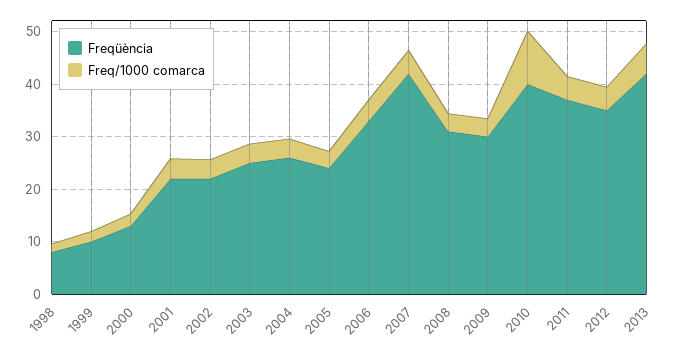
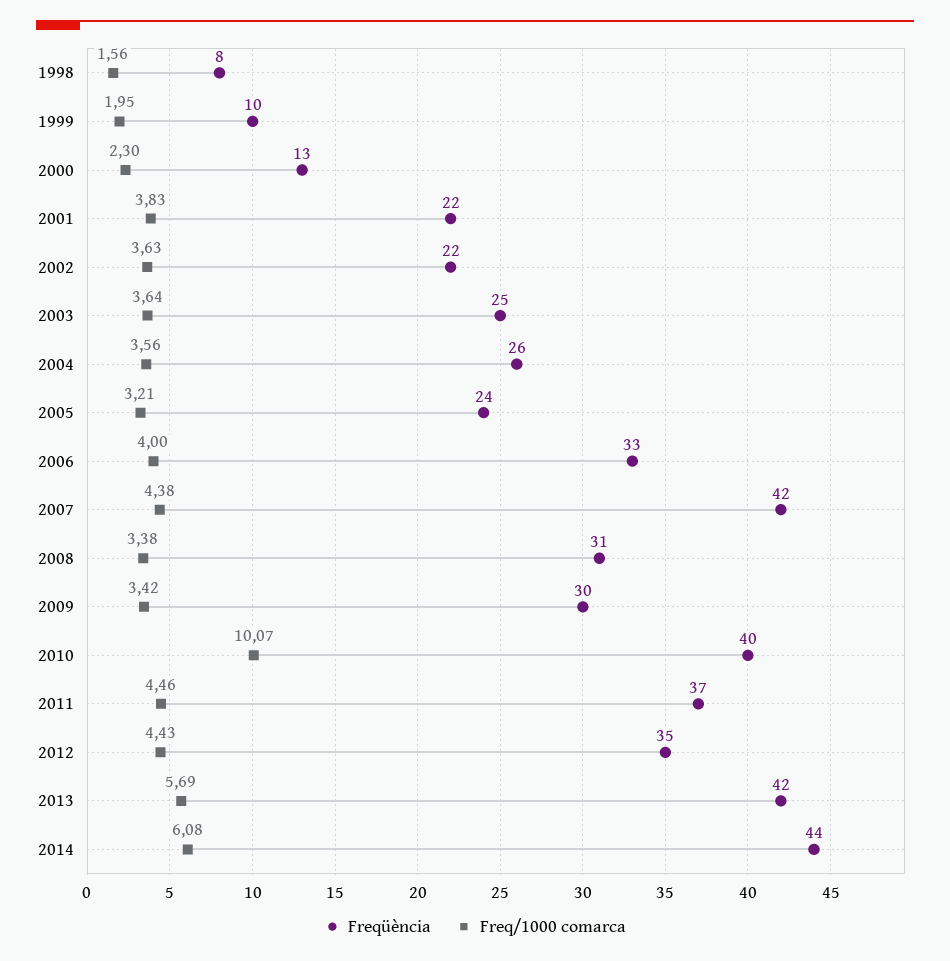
Freqüència, 2014: none -> 44
Freq/1000 comarca, 2014: none -> 6.08

